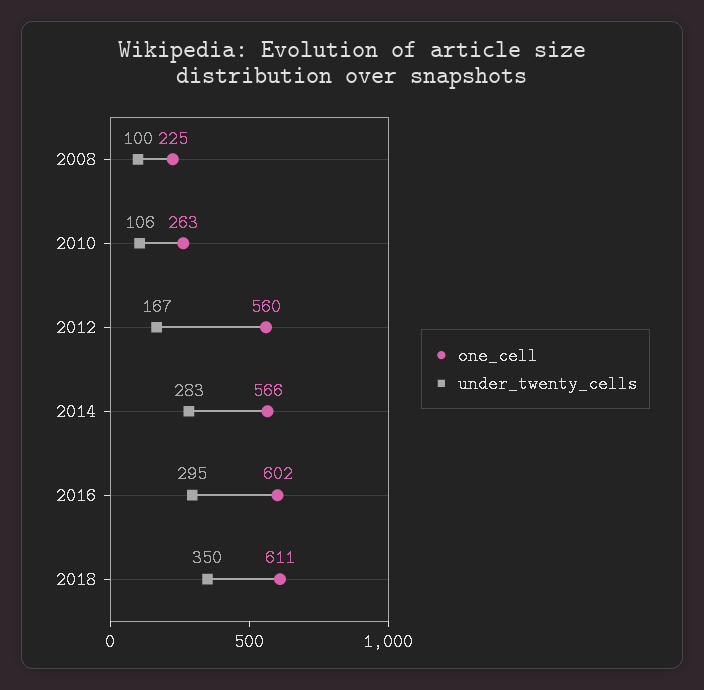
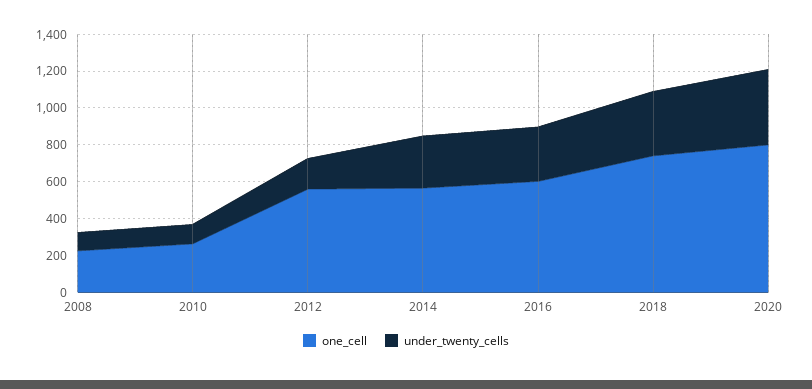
one_cell, 2018: 611 -> 750
one_cell, 2020: none -> 800
under_twenty_cells, 2020: none -> 400

